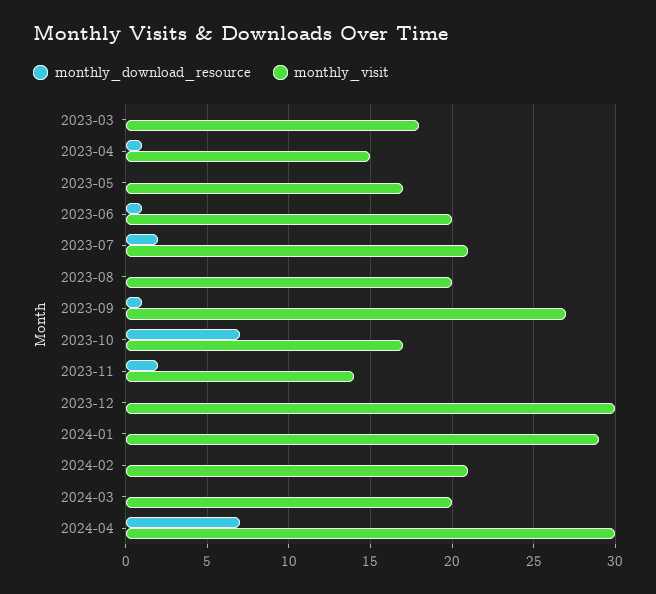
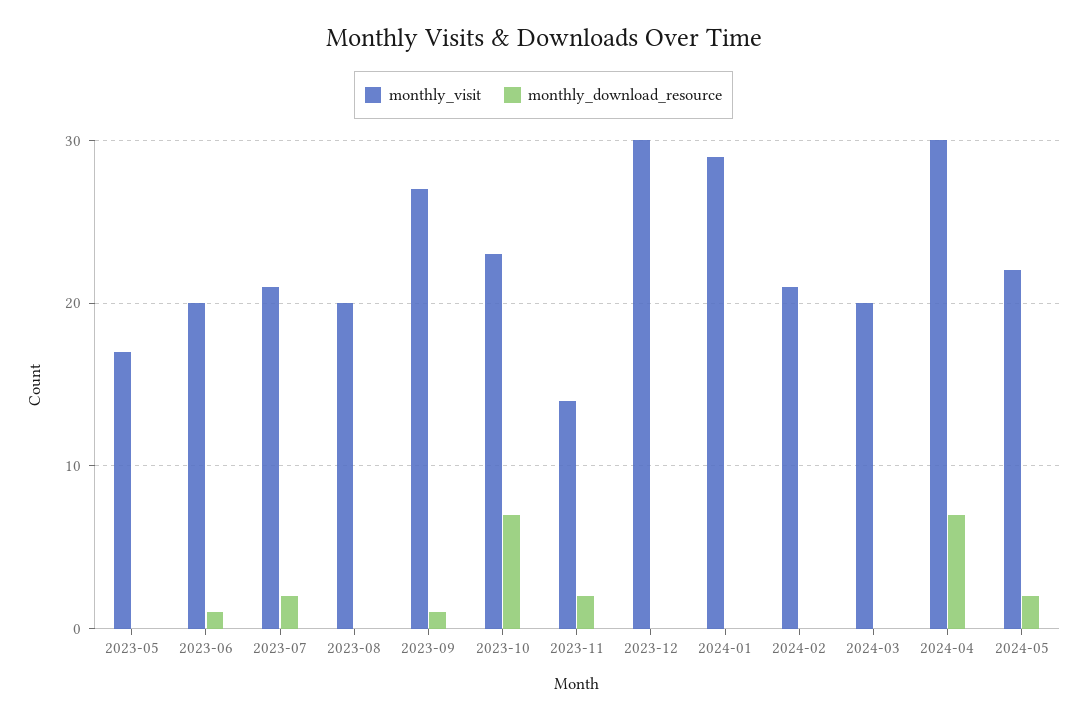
monthly_download_resource, 2023-03: 0 -> none
monthly_visit, 2023-03: 18 -> none
monthly_download_resource, 2023-04: 1 -> none
monthly_visit, 2023-04: 15 -> none
monthly_visit, 2023-10: 17 -> 23
monthly_visit, 2024-05: none -> 22
monthly_download_resource, 2024-05: none -> 2

